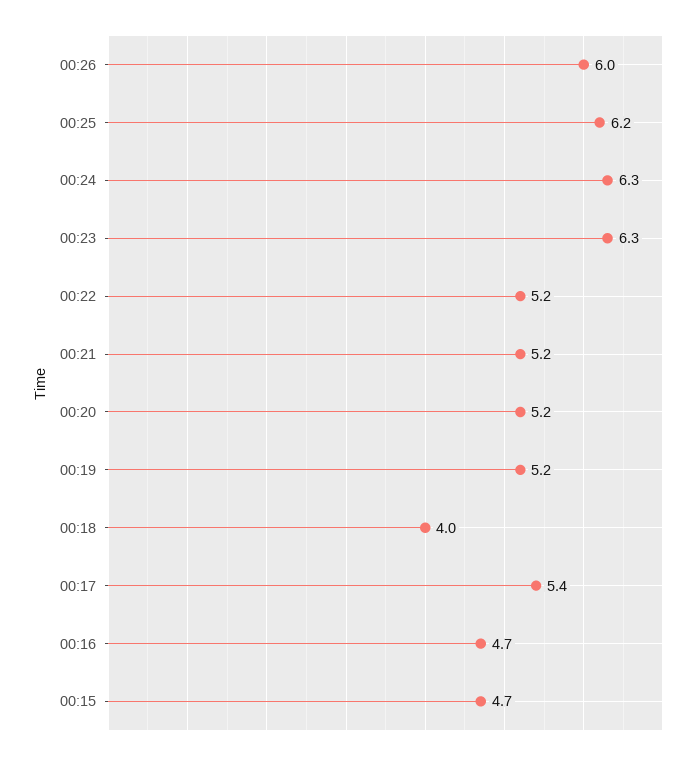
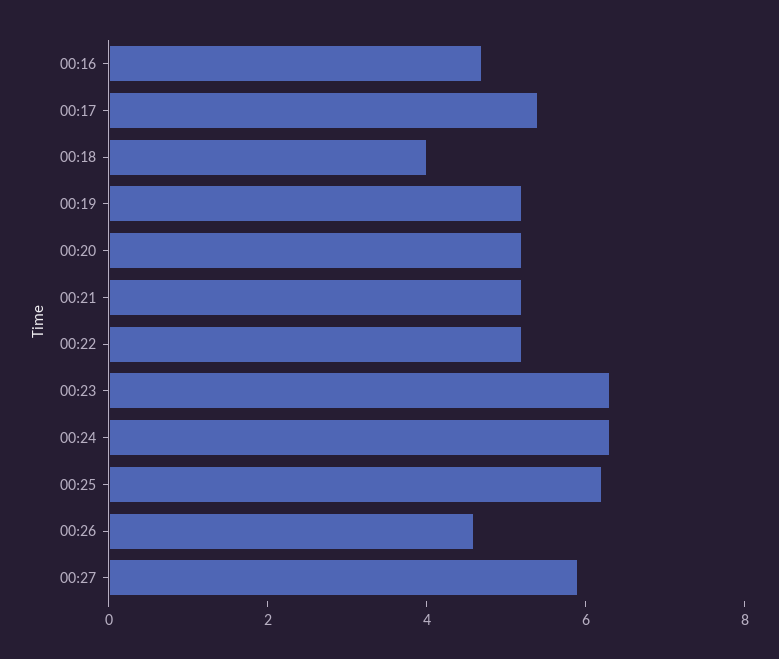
00:26: 6 -> 4.5
00:15: 4.7 -> none
00:27: none -> 6

